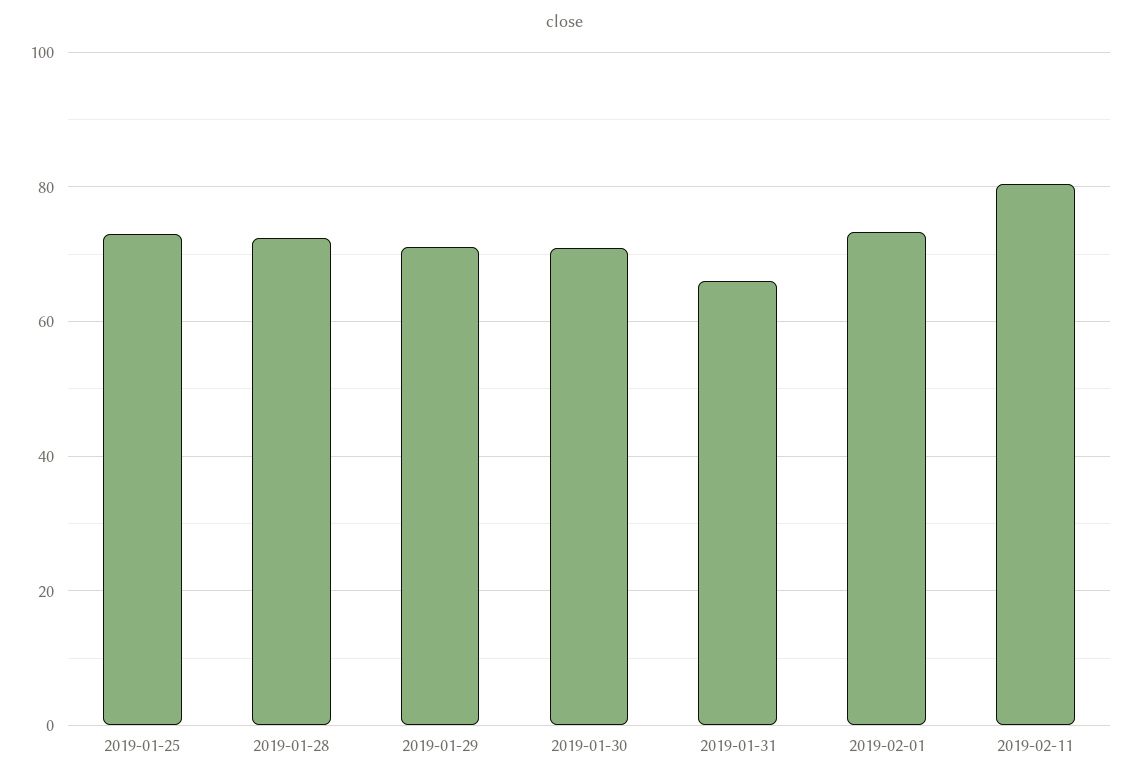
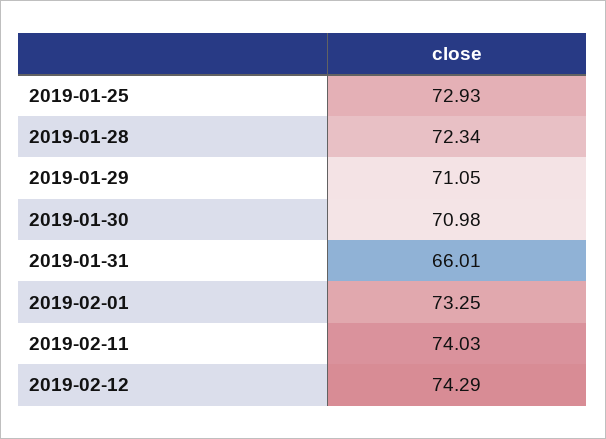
2019-02-11: 80 -> 74.03
2019-02-12: none -> 74.29

